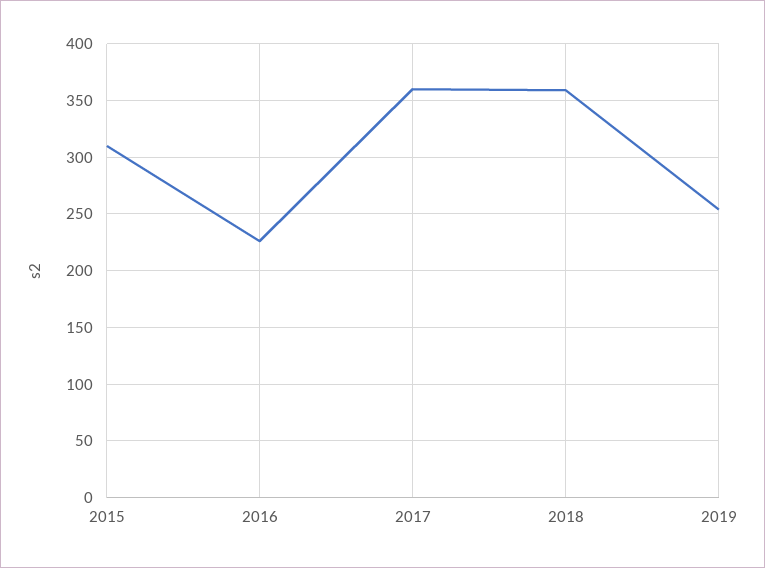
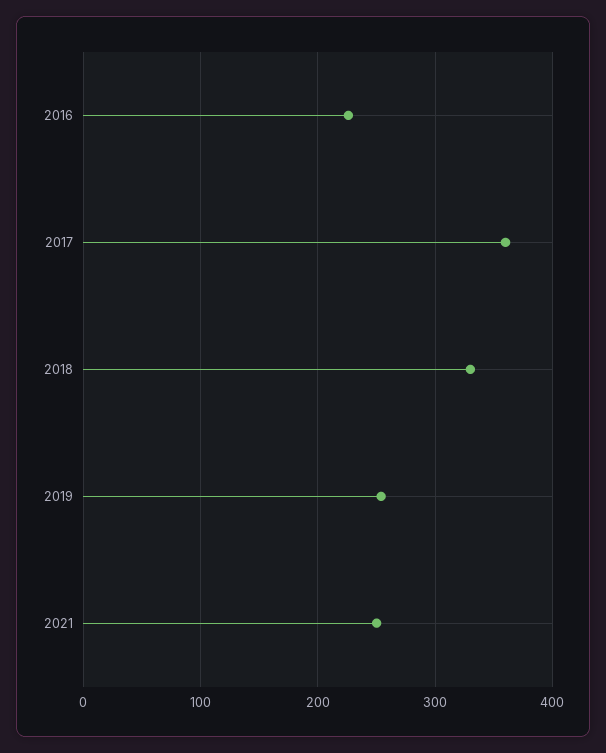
2015: 310 -> none
2018: 360 -> 330
2021: none -> 250

